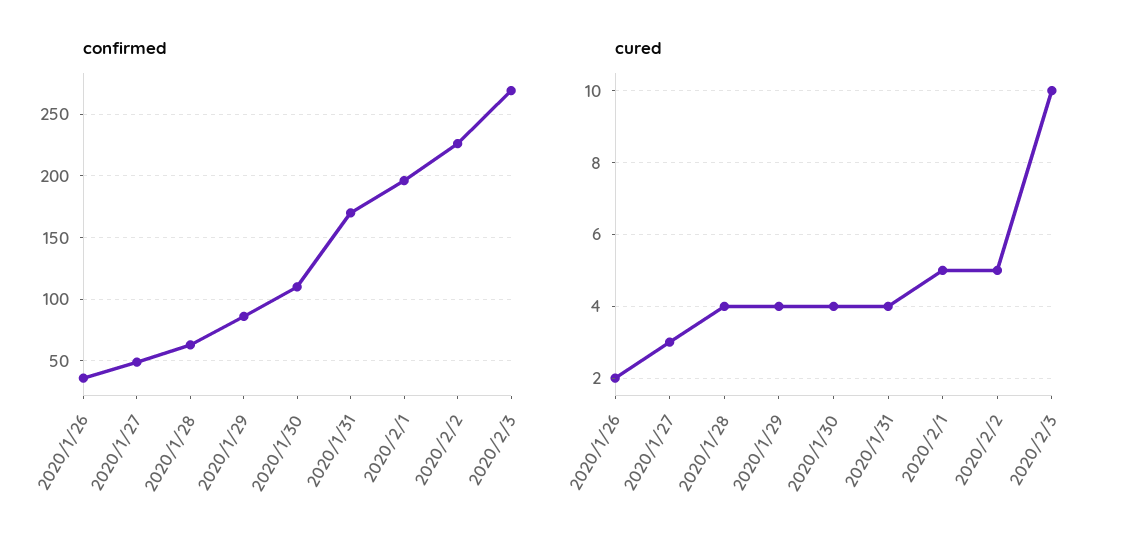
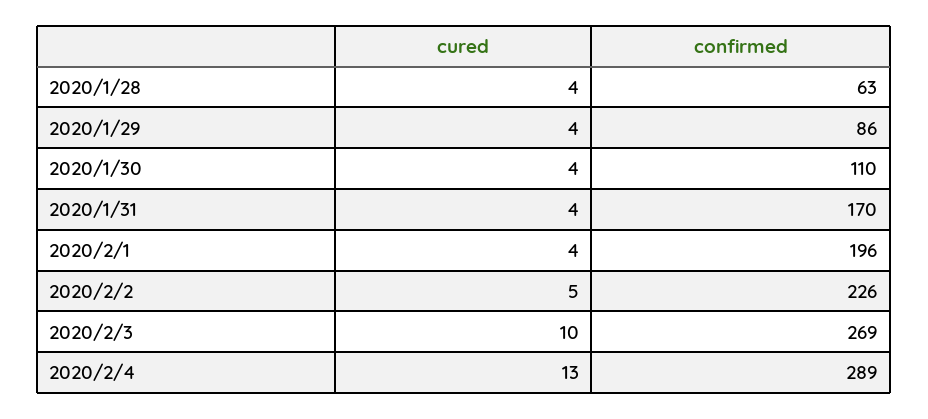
confirmed, 2020/1/26: 35 -> none
confirmed, 2020/1/27: 50 -> none
cured, 2020/1/26: 2 -> none
cured, 2020/1/27: 3 -> none
cured, 2020/2/1: 5 -> 4
cured, 2020/2/4: none -> 13
confirmed, 2020/2/4: none -> 289

